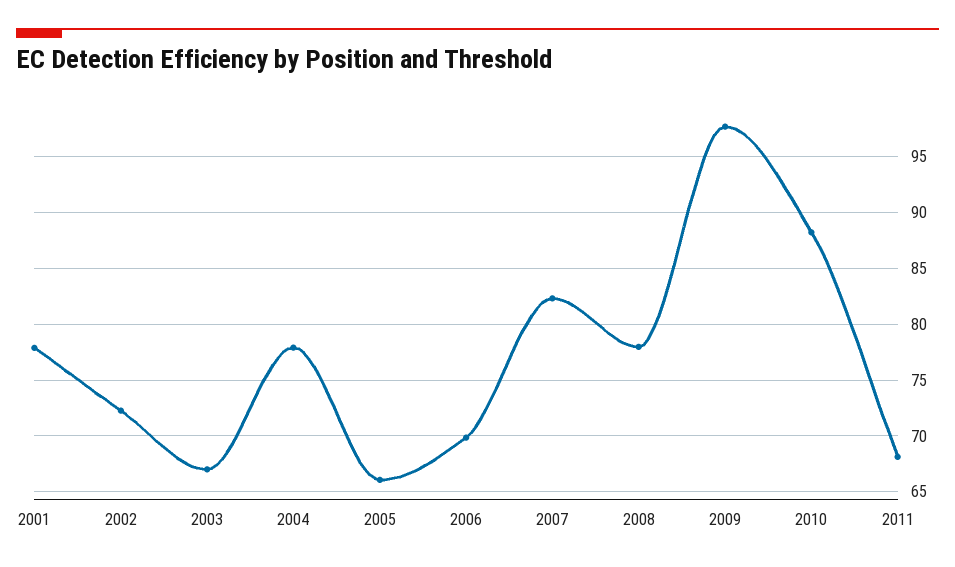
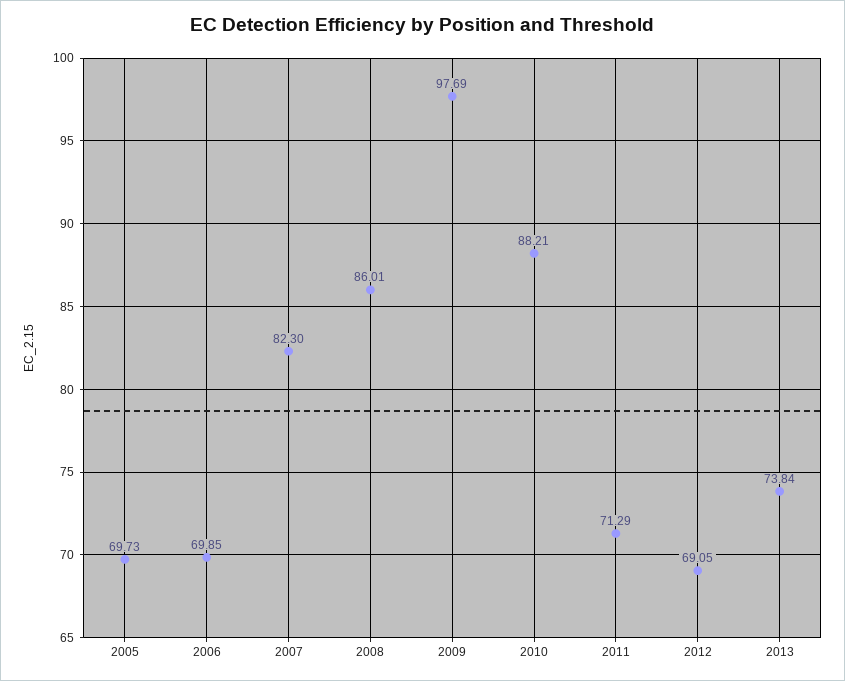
2001: 78 -> none
2002: 72 -> none
2003: 67 -> none
2004: 78 -> none
2005: 66 -> 69.73
2008: 78 -> 86.01
2011: 68 -> 71.29
2012: none -> 69.05
2013: none -> 73.84

